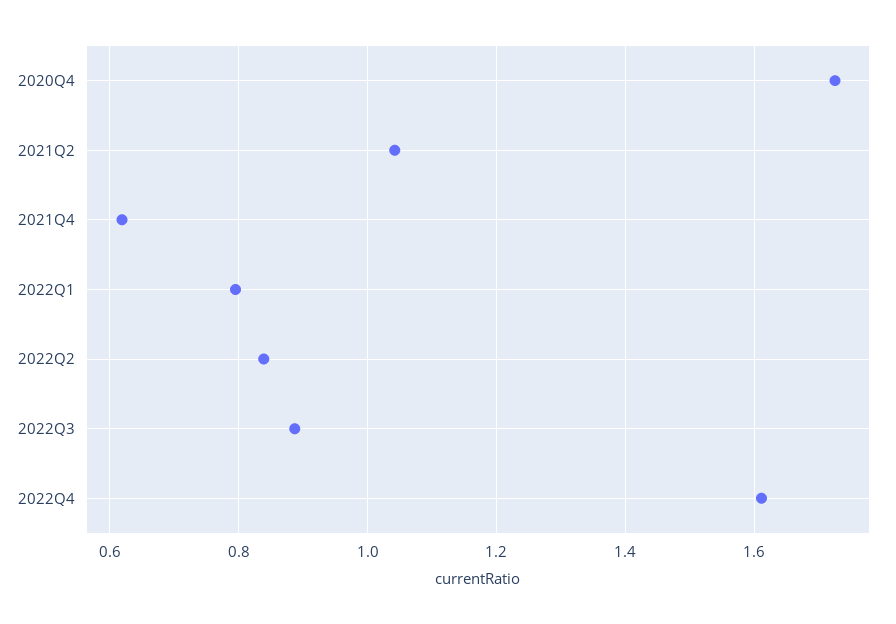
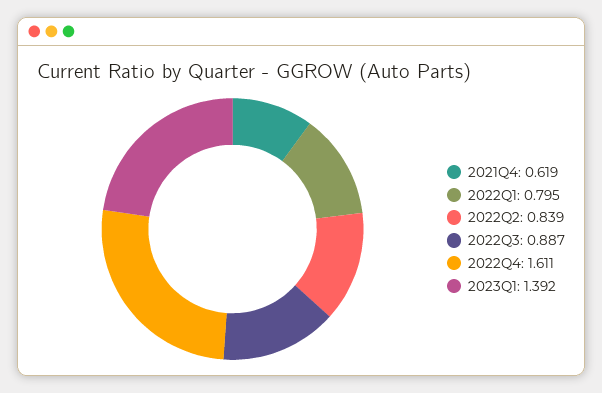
2020Q4: 1.72 -> none
2021Q2: 1.04 -> none
2023Q1: none -> 1.392

